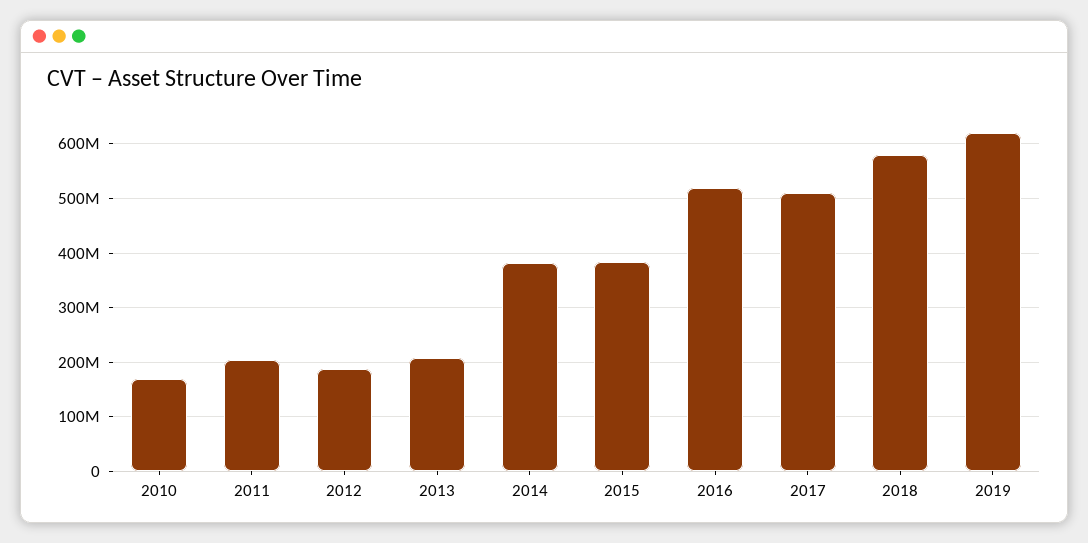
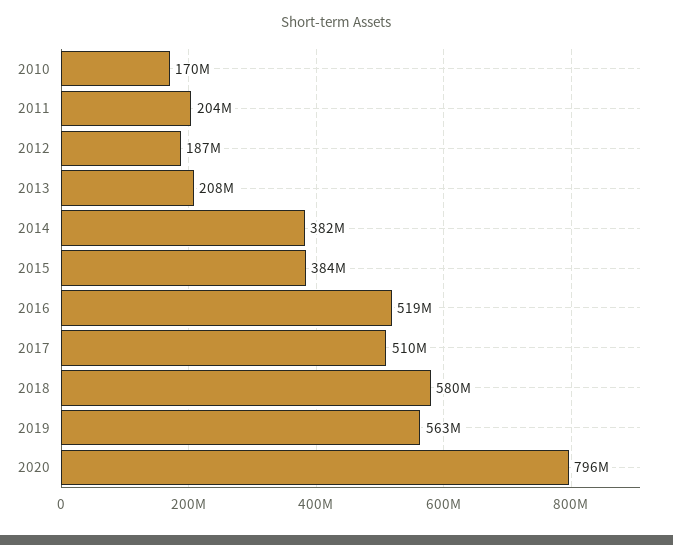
2019: 620000000 -> 563000000
2020: none -> 796000000

